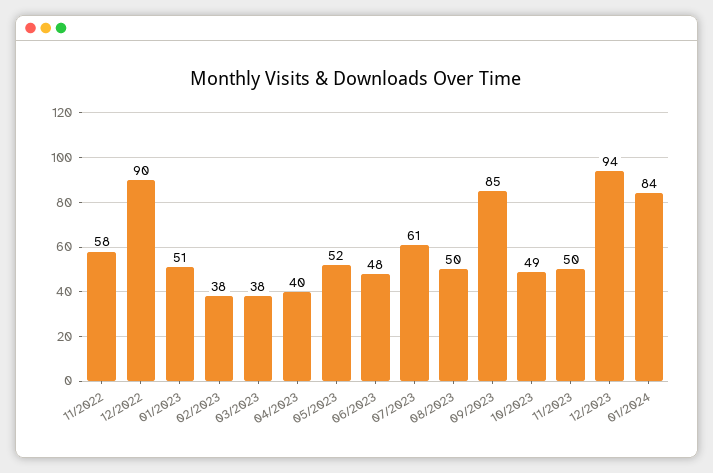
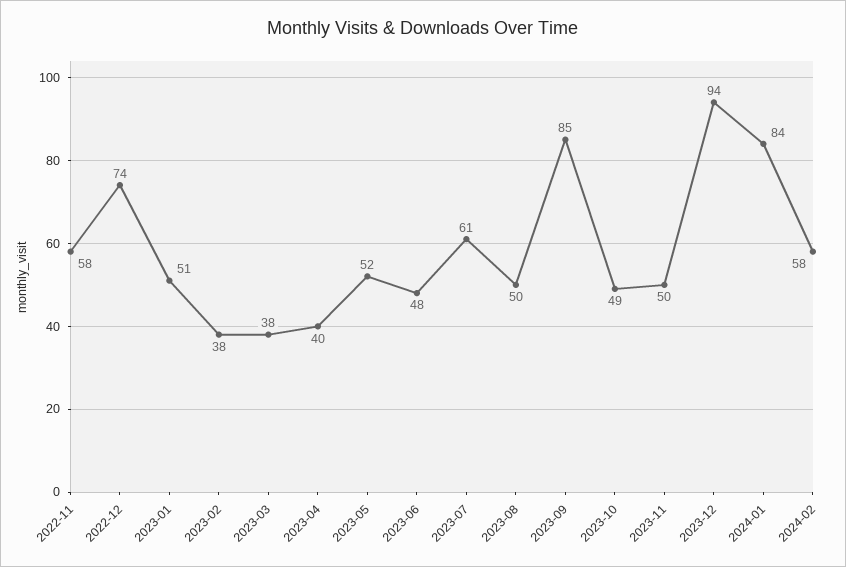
12/2022: 90 -> 74
2024-02: none -> 58

